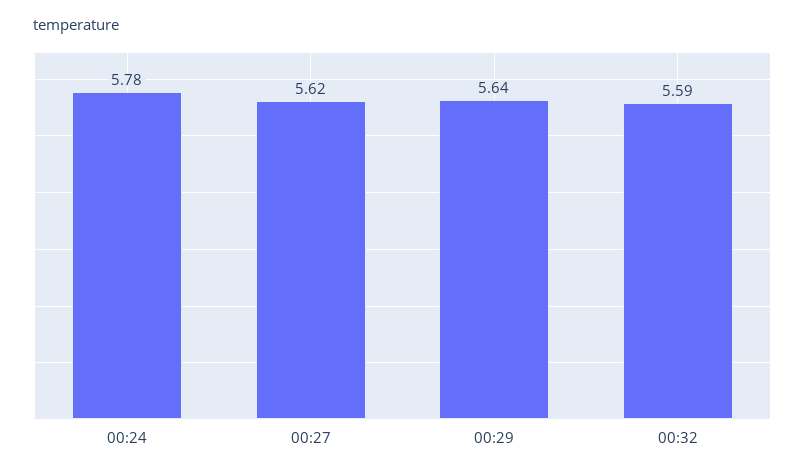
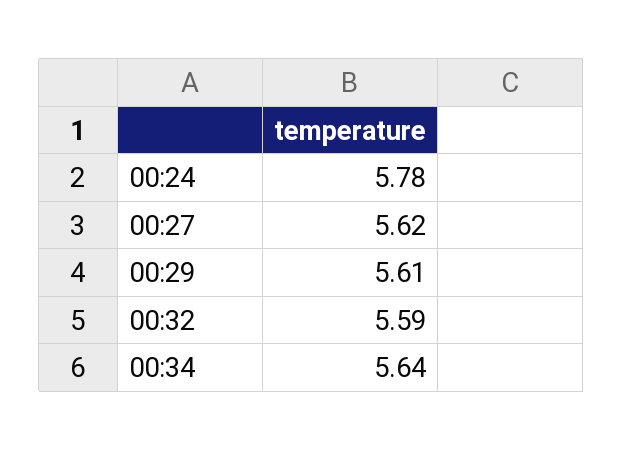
00:29: 5.64 -> 5.61
00:34: none -> 5.64

